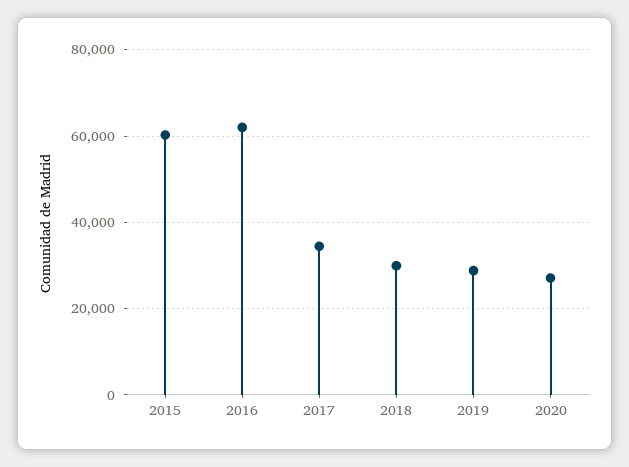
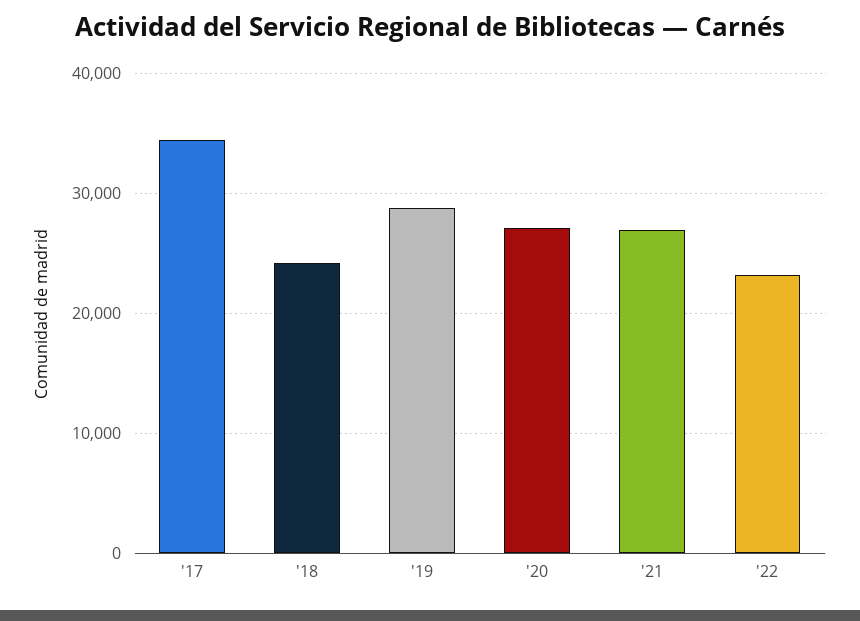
2015: 60000 -> none
2016: 62000 -> none
2018: 30000 -> 24000
'21: none -> 27000
'22: none -> 23000

